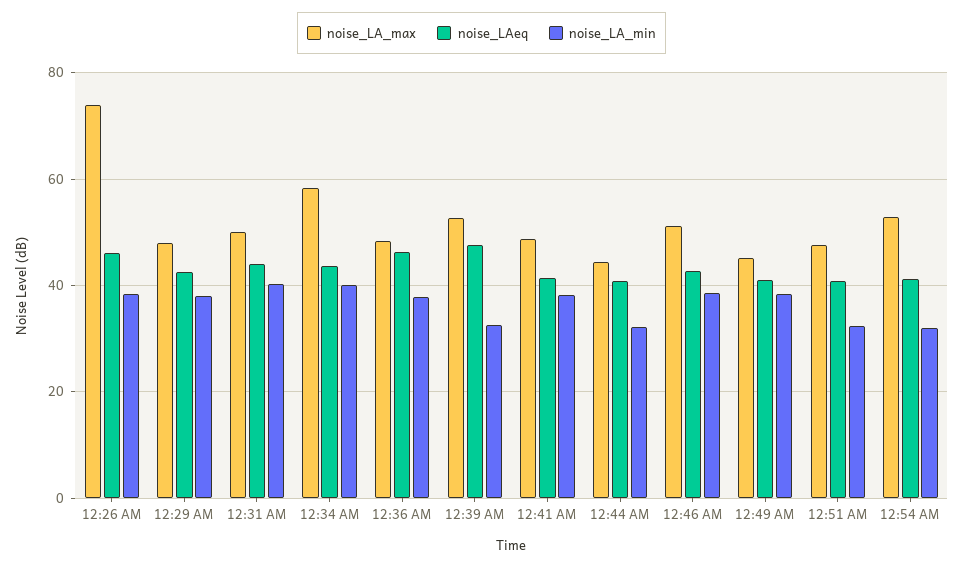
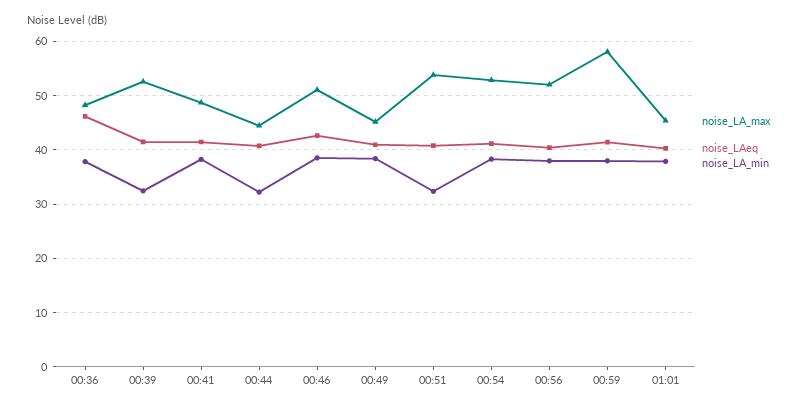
noise_LA_max, 12:26 AM: 74 -> none
noise_LAeq, 12:26 AM: 46 -> none
noise_LA_min, 12:26 AM: 38 -> none
noise_LA_max, 12:29 AM: 48 -> none
noise_LAeq, 12:29 AM: 42 -> none
noise_LA_min, 12:29 AM: 38 -> none
noise_LA_max, 12:31 AM: 50 -> none
noise_LAeq, 12:31 AM: 44 -> none
noise_LA_min, 12:31 AM: 40 -> none
noise_LA_max, 12:34 AM: 58 -> none
noise_LAeq, 12:34 AM: 44 -> none
noise_LA_min, 12:34 AM: 40 -> none
noise_LAeq, 12:39 AM: 48 -> 42
noise_LA_max, 12:51 AM: 48 -> 54
noise_LA_min, 12:54 AM: 32 -> 38
noise_LA_max, 00:56: none -> 52
noise_LAeq, 00:56: none -> 40
noise_LA_min, 00:56: none -> 38
noise_LA_max, 00:59: none -> 58
noise_LAeq, 00:59: none -> 42
noise_LA_min, 00:59: none -> 38
noise_LA_max, 01:01: none -> 46
noise_LAeq, 01:01: none -> 40
noise_LA_min, 01:01: none -> 38

